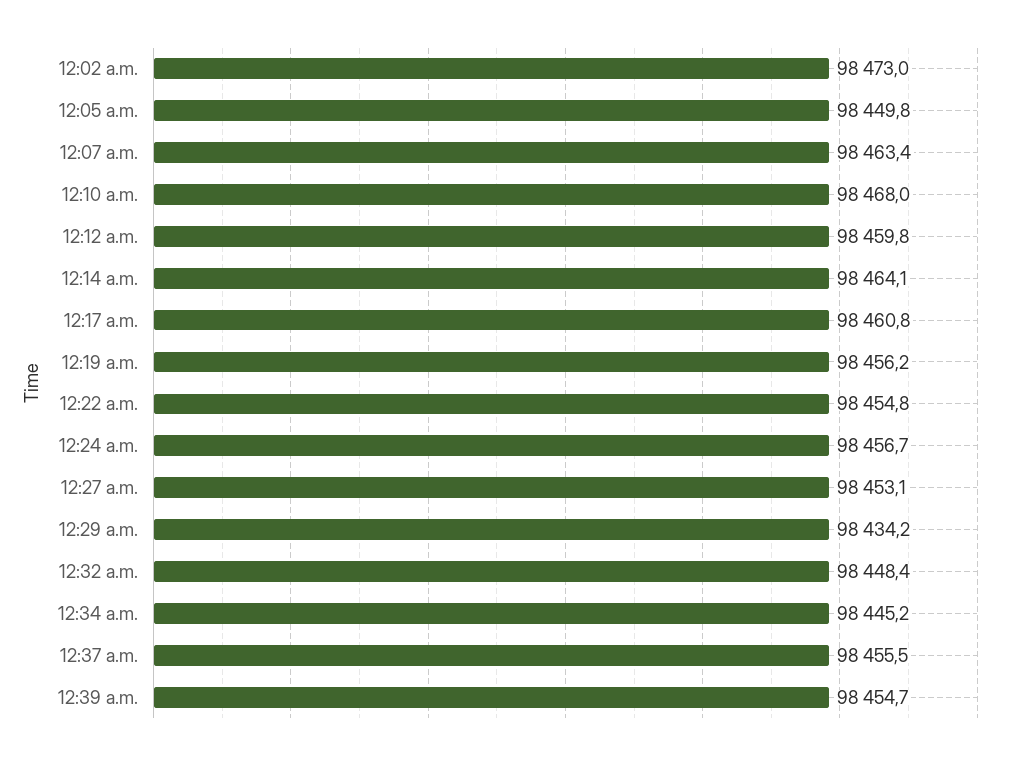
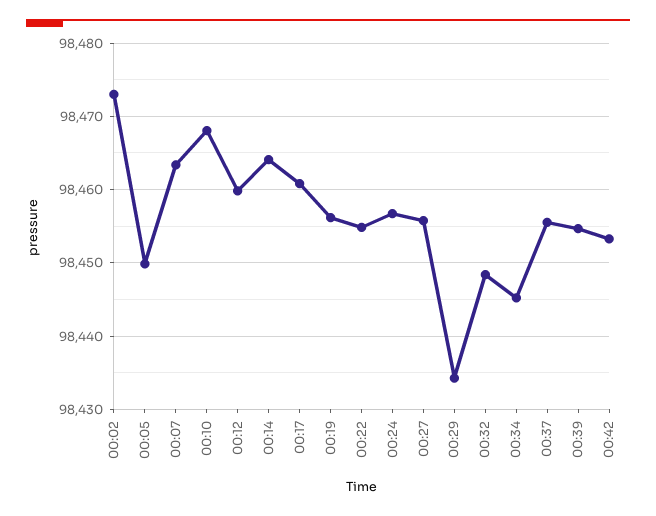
12:27 a.m.: 98453.1 -> 98456
00:42: none -> 98453

